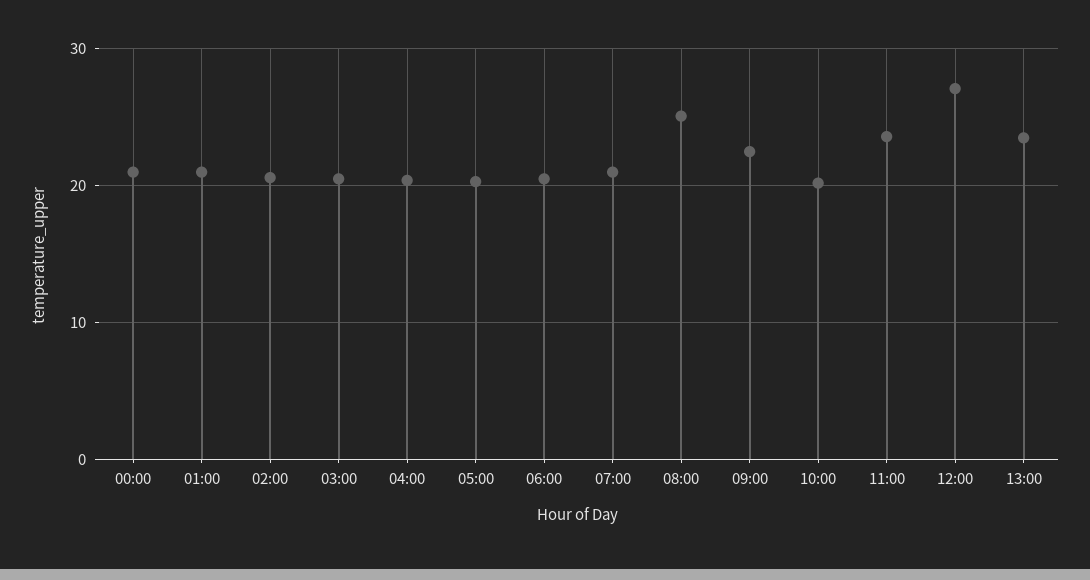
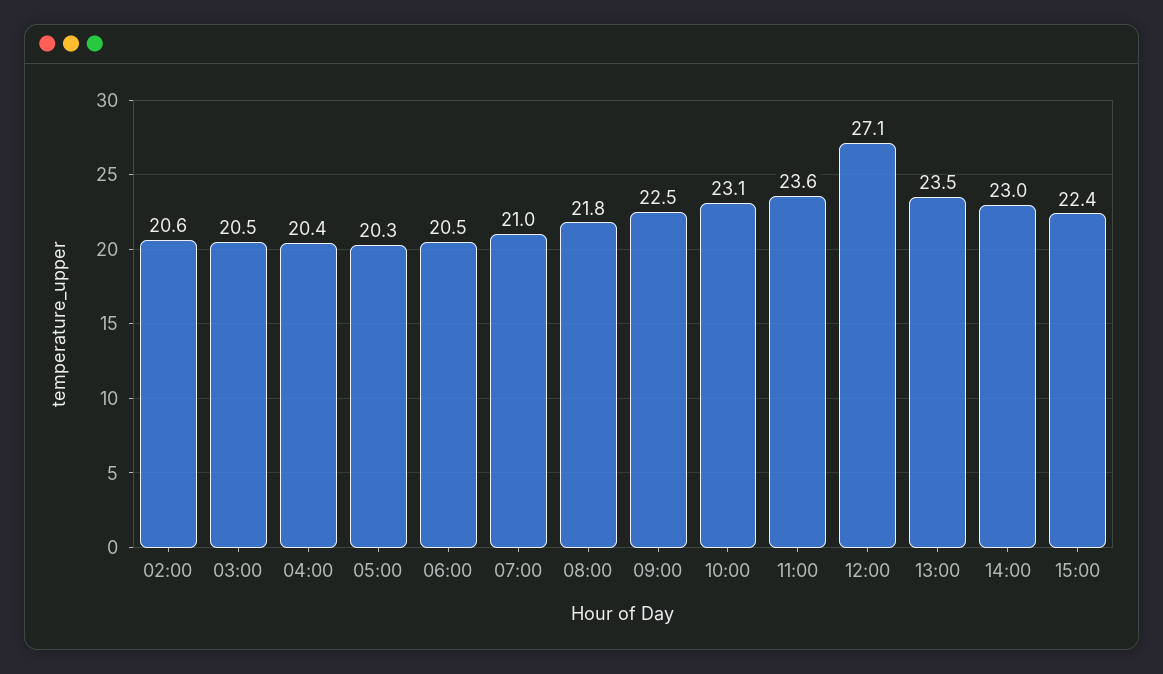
00:00: 21 -> none
01:00: 21 -> none
08:00: 25 -> 21.8
10:00: 20 -> 23.1
14:00: none -> 23
15:00: none -> 22.4

